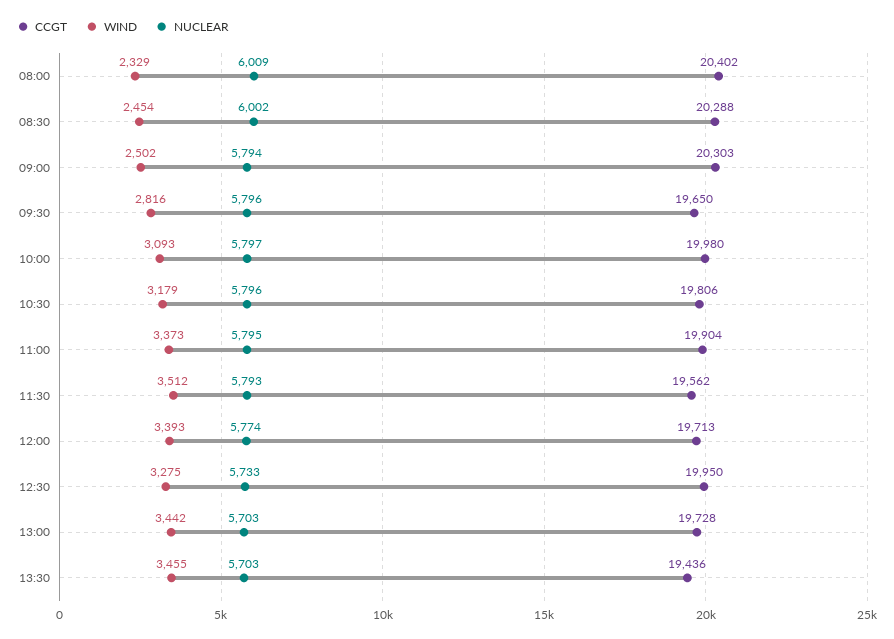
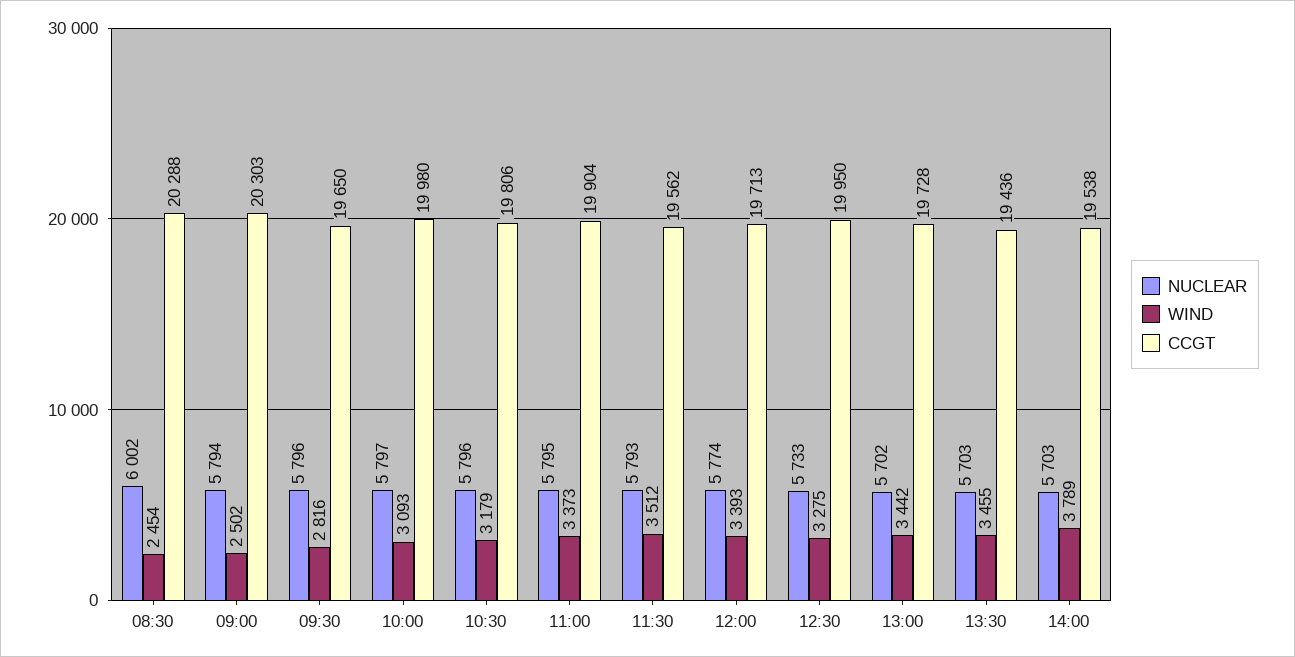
CCGT, 08:00: 20402 -> none
WIND, 08:00: 2329 -> none
NUCLEAR, 08:00: 6009 -> none
NUCLEAR, 13:00: 5703 -> 5702
NUCLEAR, 14:00: none -> 5703
WIND, 14:00: none -> 3789
CCGT, 14:00: none -> 19538

